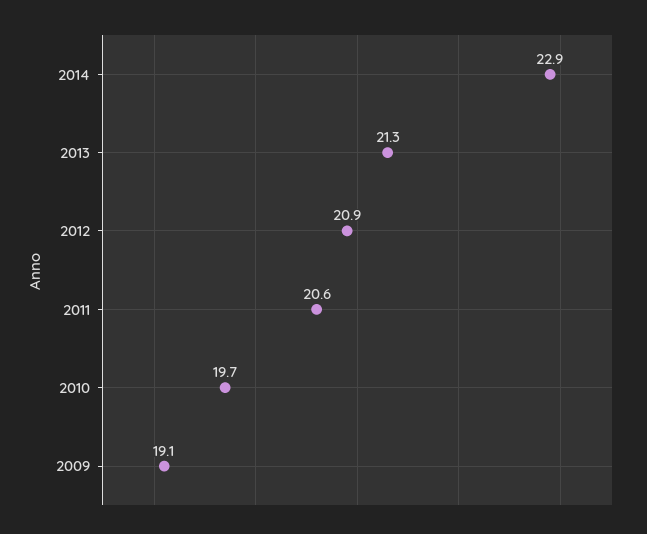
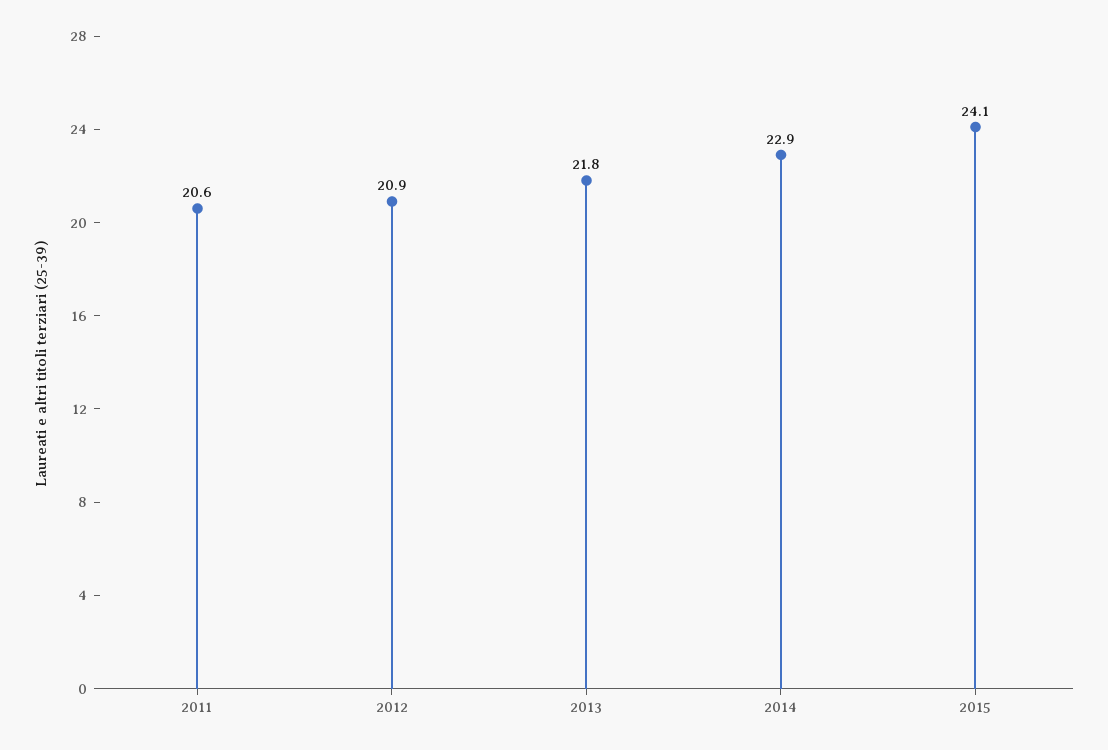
2013: 21.3 -> 21.8
2010: 19.7 -> none
2009: 19.1 -> none
2015: none -> 24.1

